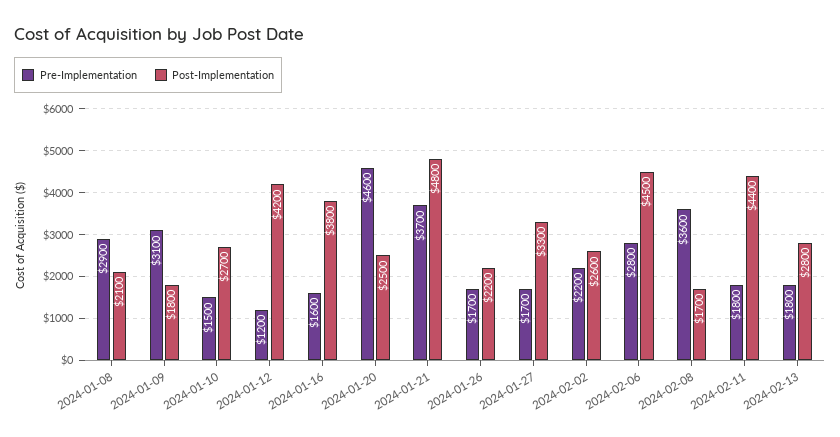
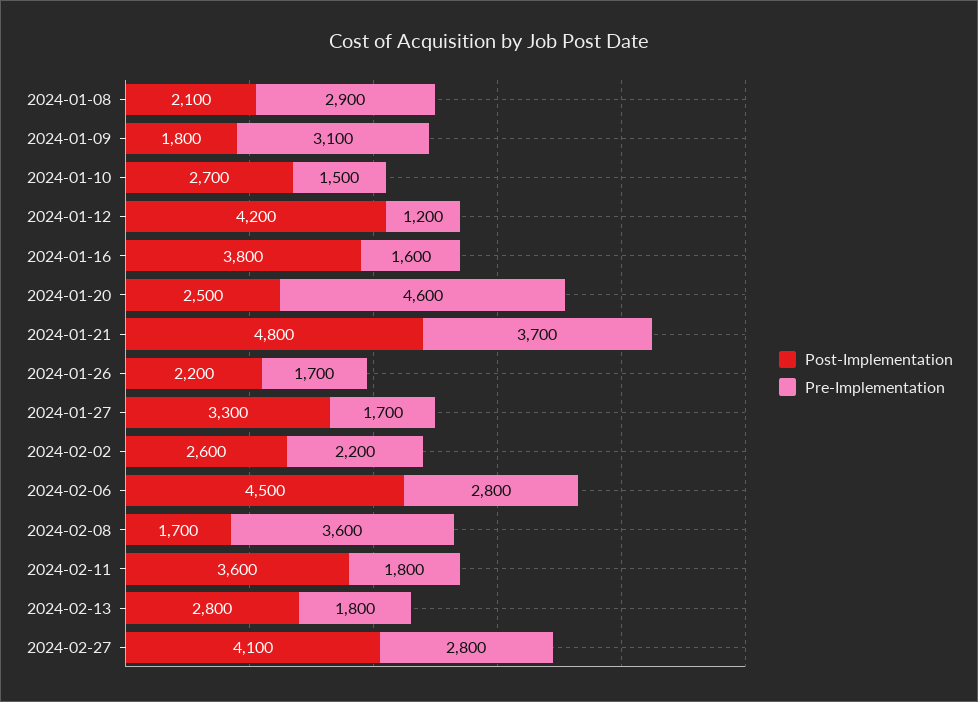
Post-Implementation, 2024-02-11: 4400 -> 3600
Post-Implementation, 2024-02-27: none -> 4100
Pre-Implementation, 2024-02-27: none -> 2800

